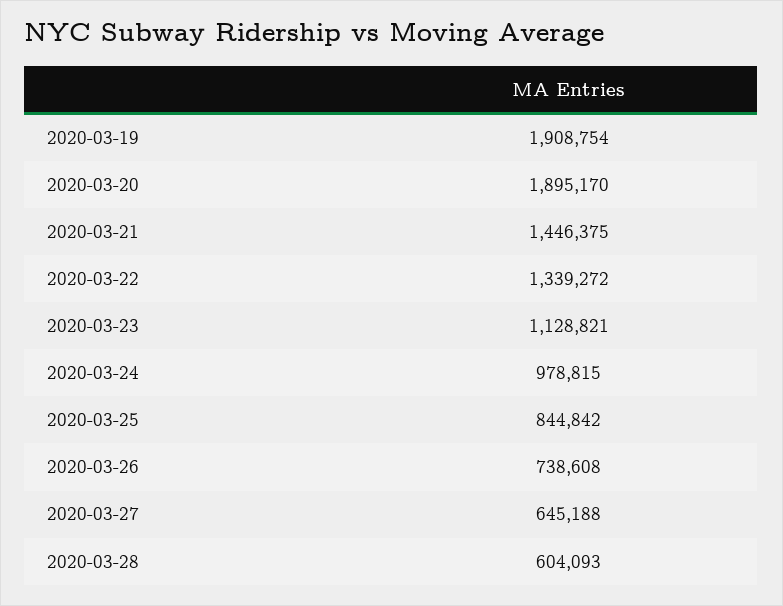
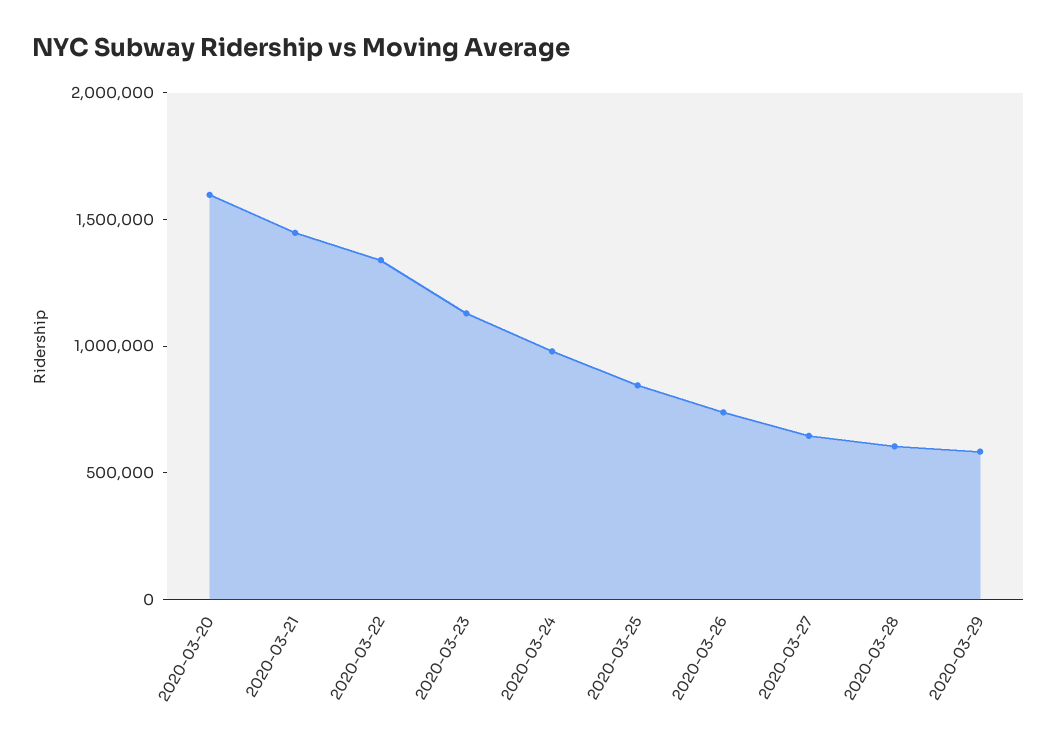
2020-03-19: 1908754 -> none
2020-03-20: 1895170 -> 1600000
2020-03-29: none -> 600000

